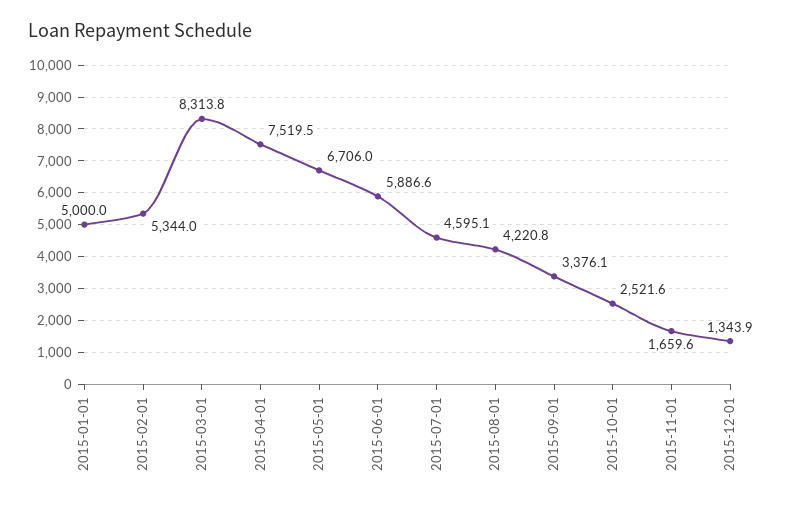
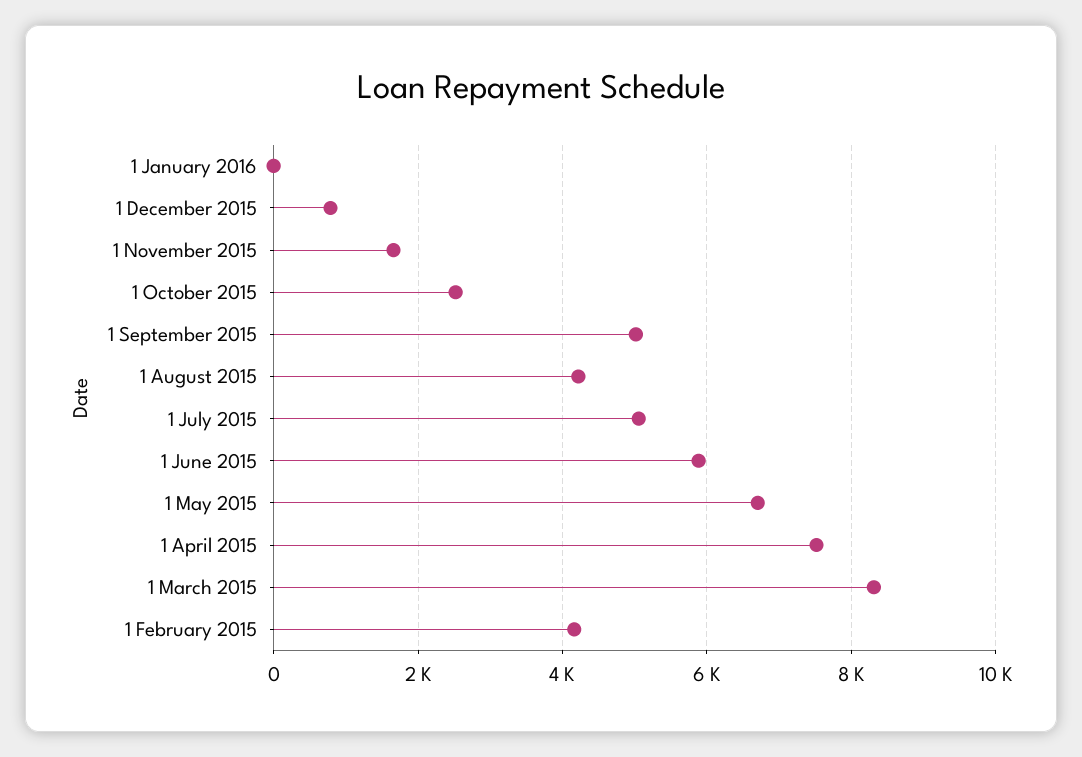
2015-01-01: 5000 -> none
2015-02-01: 5344 -> 4200
2015-07-01: 4595.1 -> 5000
2015-09-01: 3376.1 -> 5000
2015-12-01: 1343.9 -> 800
1 January 2016: none -> 0

